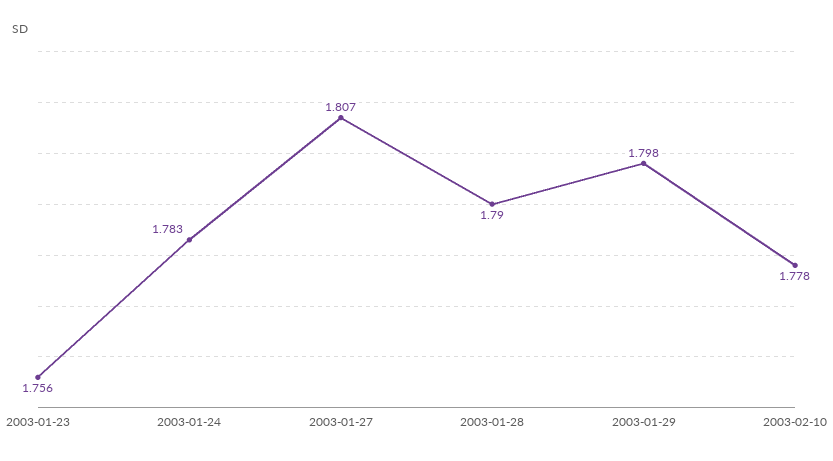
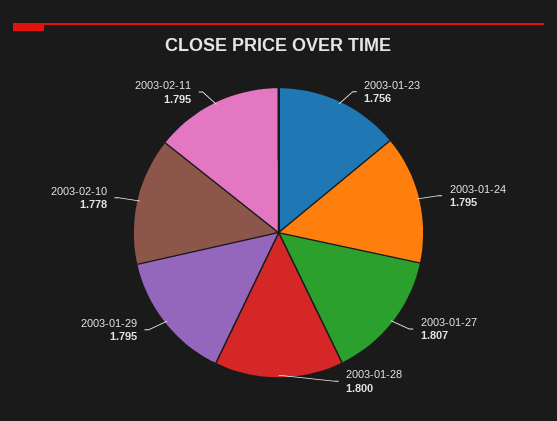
2003-01-24: 1.783 -> 1.795
2003-01-28: 1.79 -> 1.8
2003-01-29: 1.798 -> 1.795
2003-02-11: none -> 1.795

